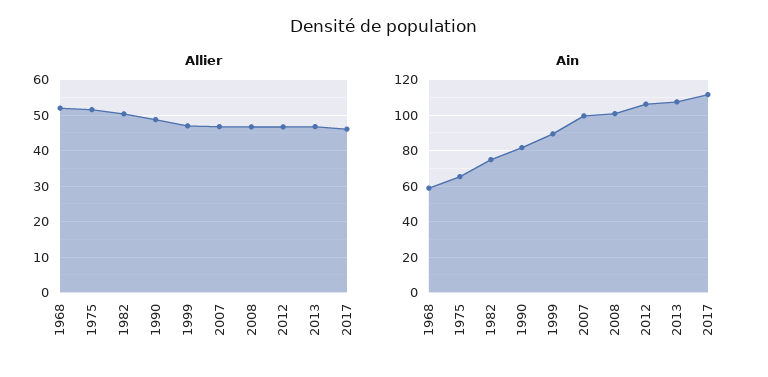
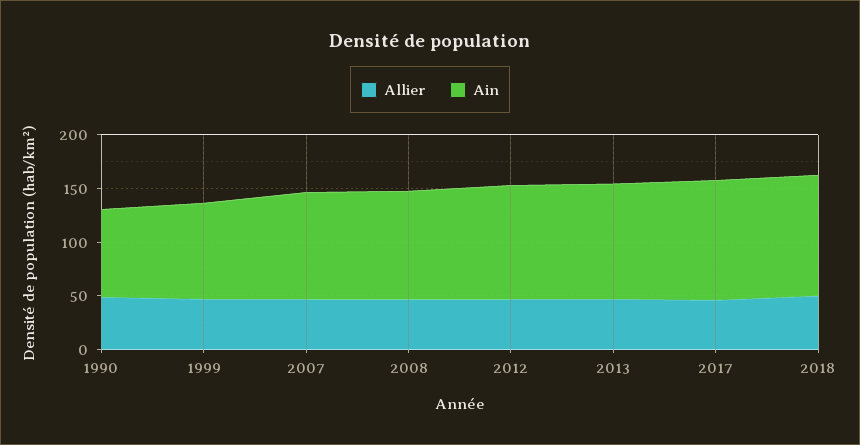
Allier, 1968: 52 -> none
Allier, 1975: 52 -> none
Allier, 1982: 50 -> none
Ain, 1968: 60 -> none
Ain, 1975: 65 -> none
Ain, 1982: 75 -> none
Allier, 2018: none -> 50
Ain, 2018: none -> 110

